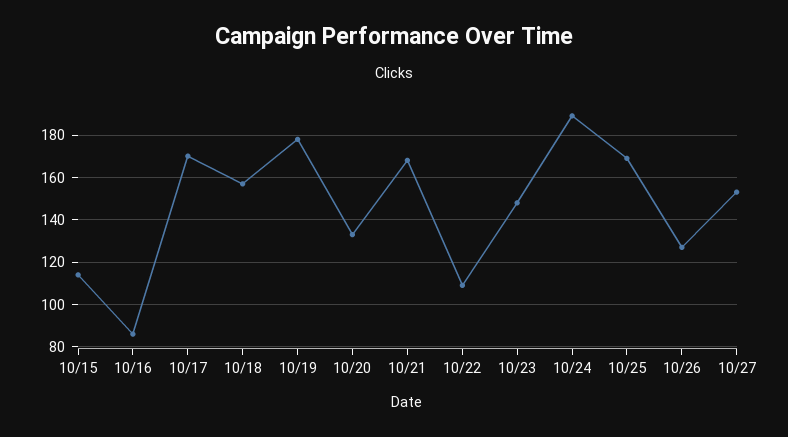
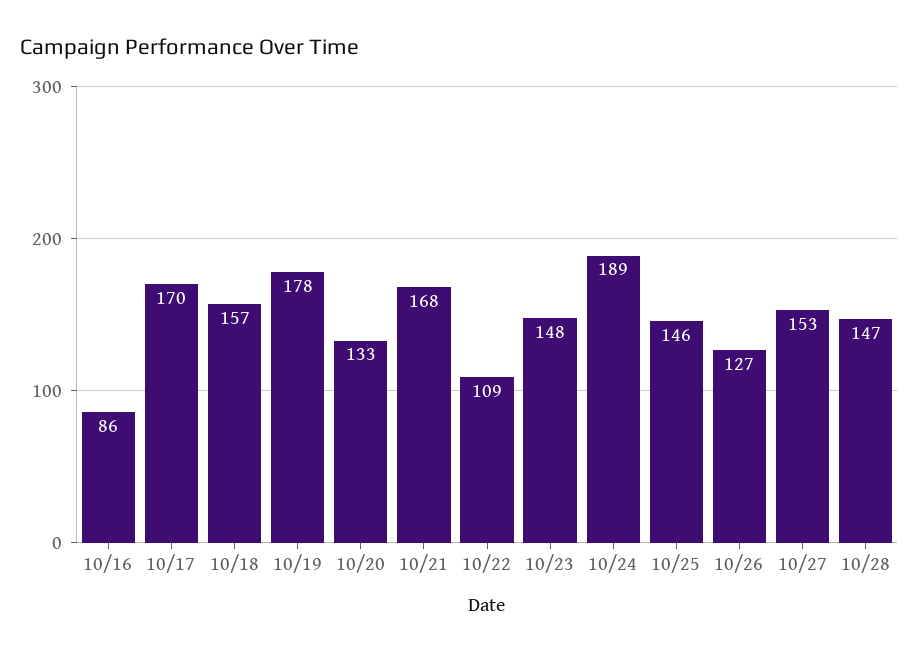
10/15: 115 -> none
10/25: 170 -> 146
10/28: none -> 147

